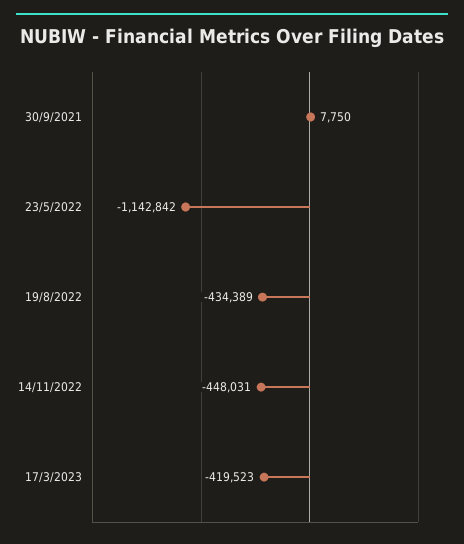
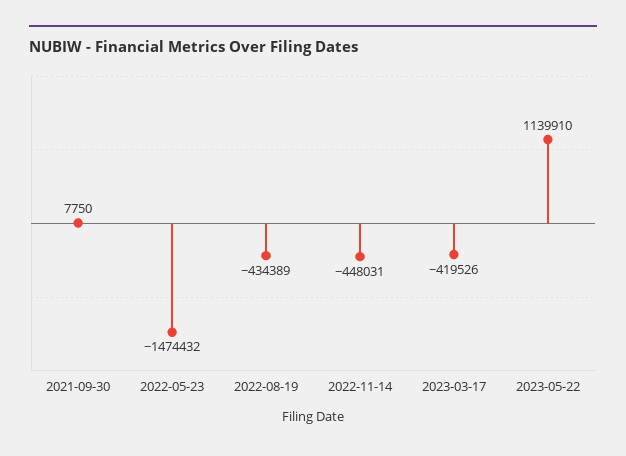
23/5/2022: -1142842 -> -1474432
17/3/2023: -419523 -> -419526
2023-05-22: none -> 1139910

